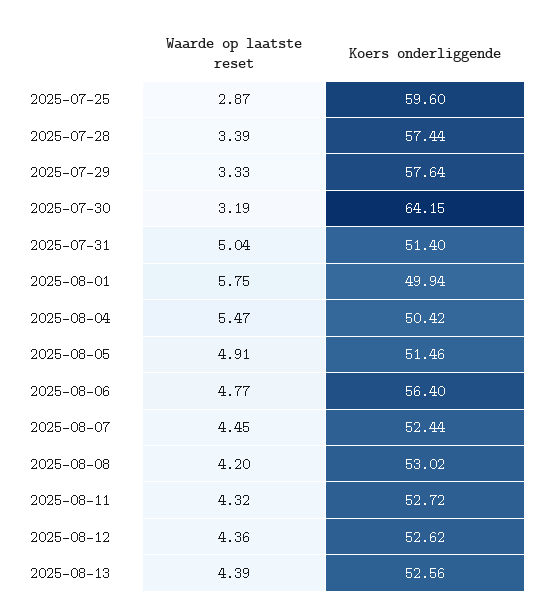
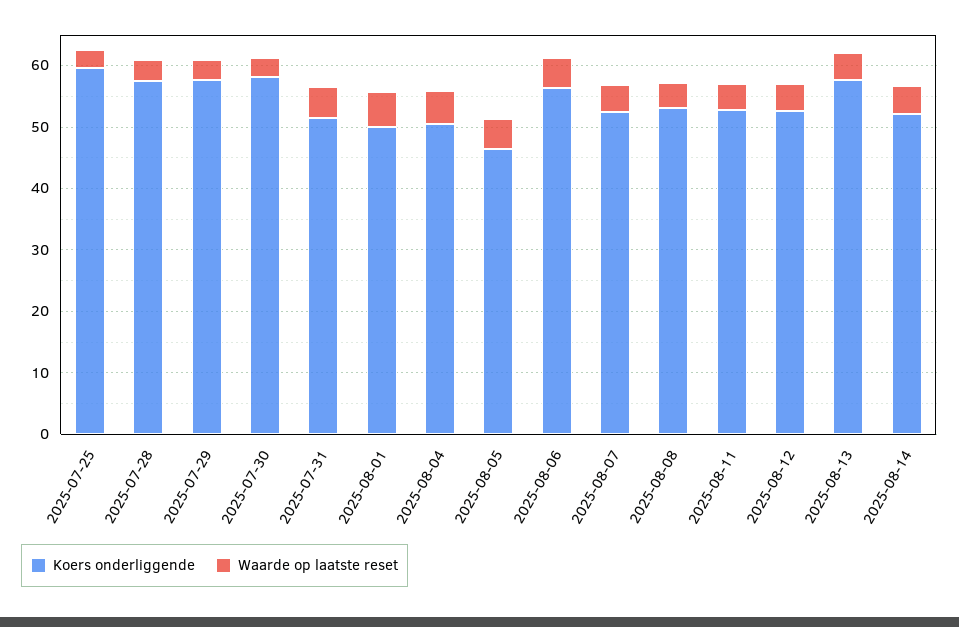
Koers onderliggende, 2025-07-30: 64.15 -> 58
Koers onderliggende, 2025-08-05: 51.46 -> 46
Koers onderliggende, 2025-08-13: 52.56 -> 58
Koers onderliggende, 2025-08-14: none -> 52
Waarde op laatste reset, 2025-08-14: none -> 4

